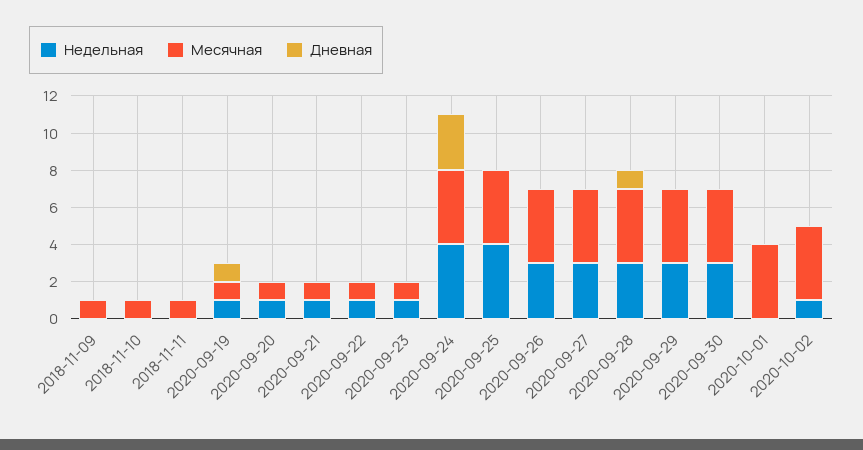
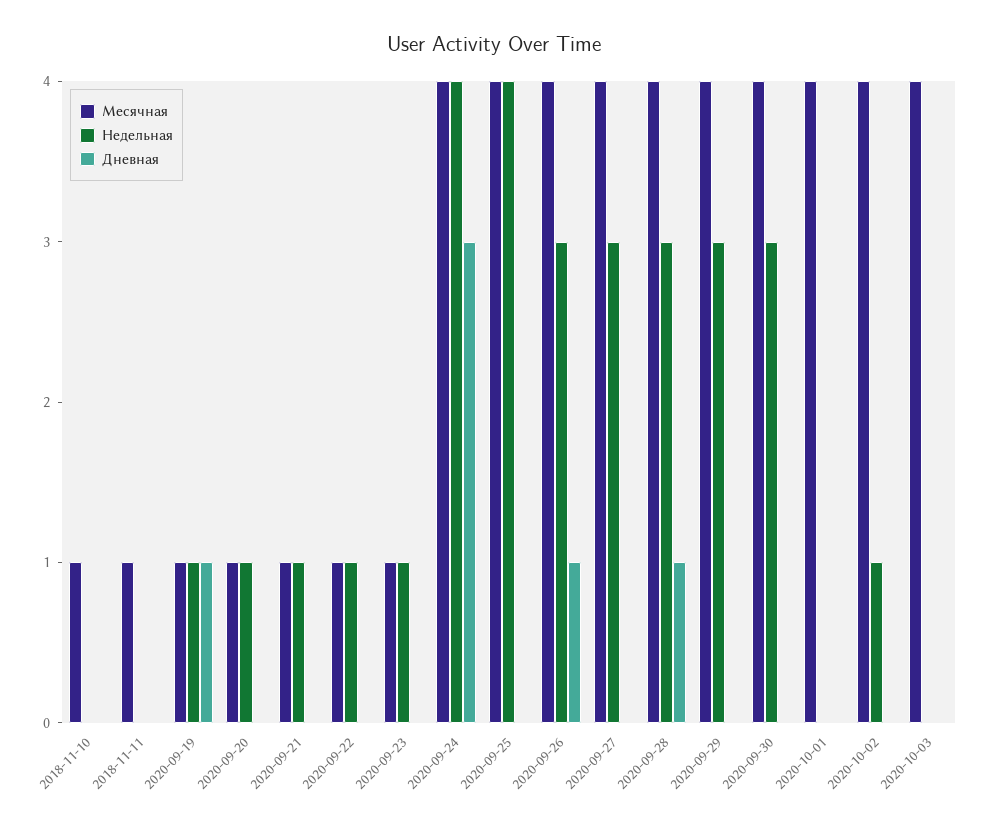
Недельная, 2018-11-09: 0 -> none
Месячная, 2018-11-09: 1 -> none
Дневная, 2018-11-09: 0 -> none
Дневная, 2020-09-26: 0 -> 1
Месячная, 2020-10-03: none -> 4
Недельная, 2020-10-03: none -> 0
Дневная, 2020-10-03: none -> 0

